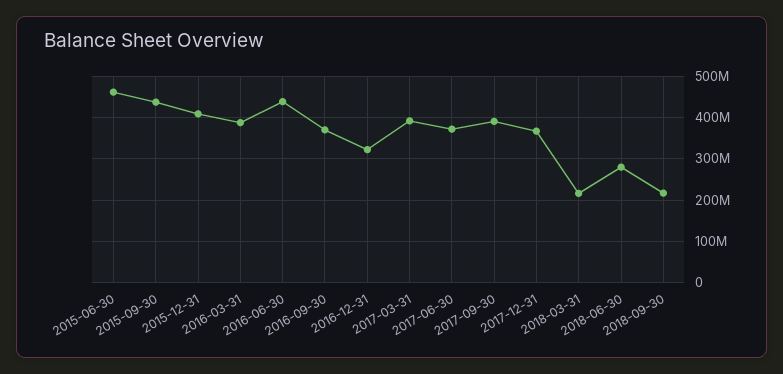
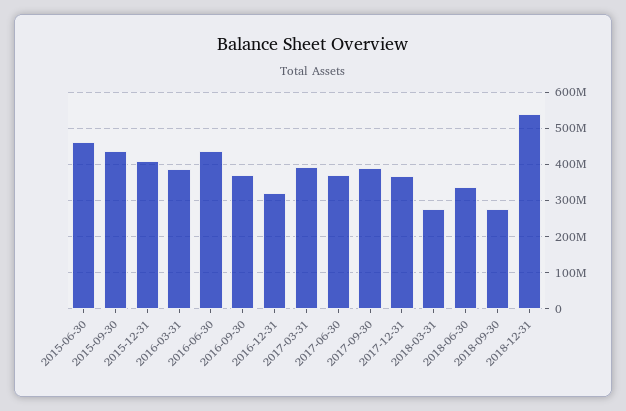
2018-03-31: 220000000 -> 280000000
2018-06-30: 280000000 -> 340000000
2018-09-30: 220000000 -> 280000000
2018-12-31: none -> 540000000

